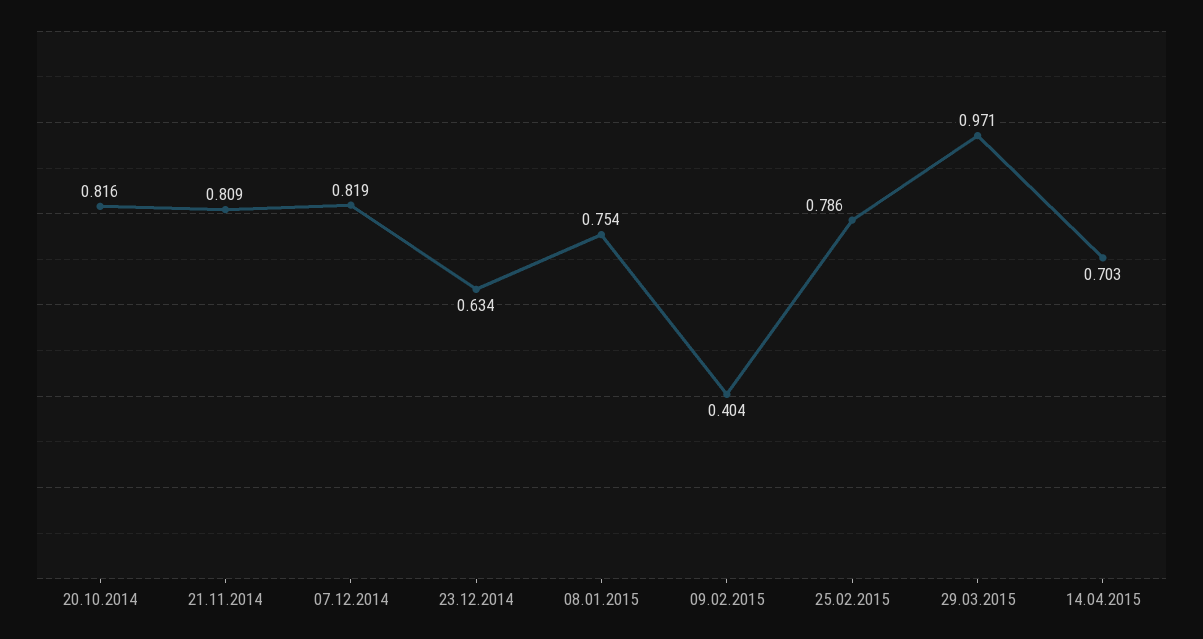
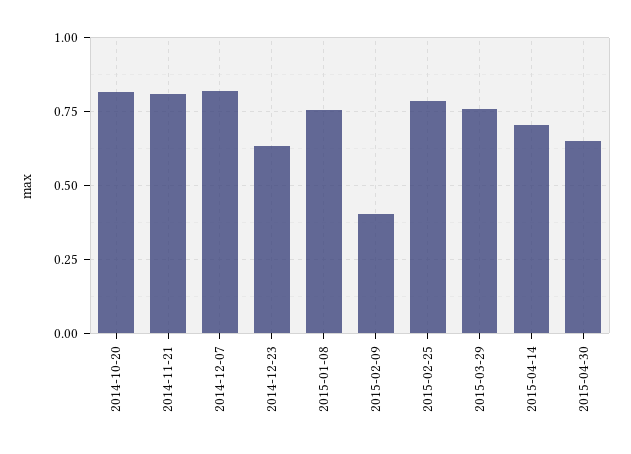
29.03.2015: 0.971 -> 0.75
2015-04-30: none -> 0.65

